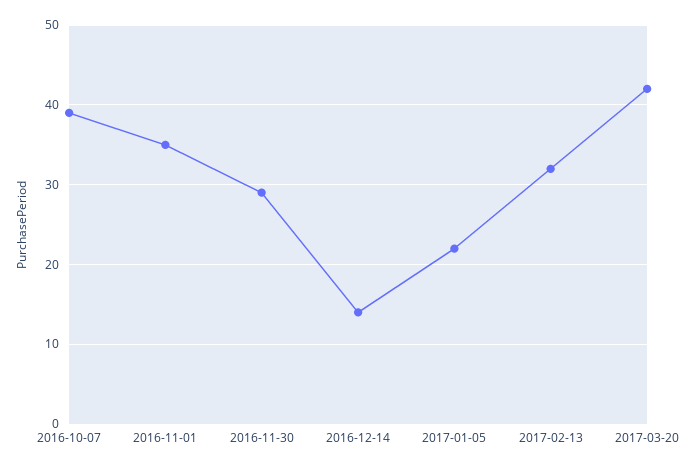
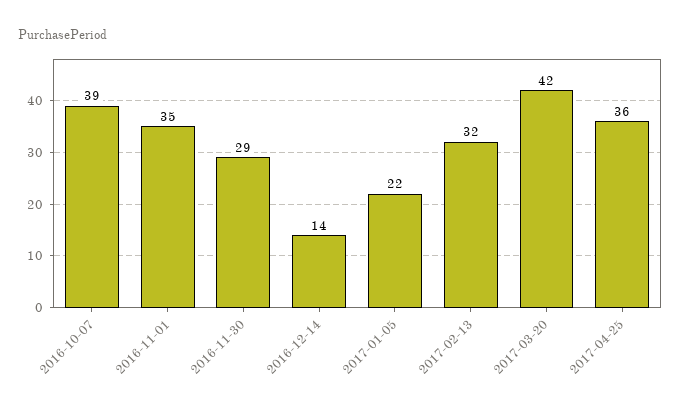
2017-04-25: none -> 36

